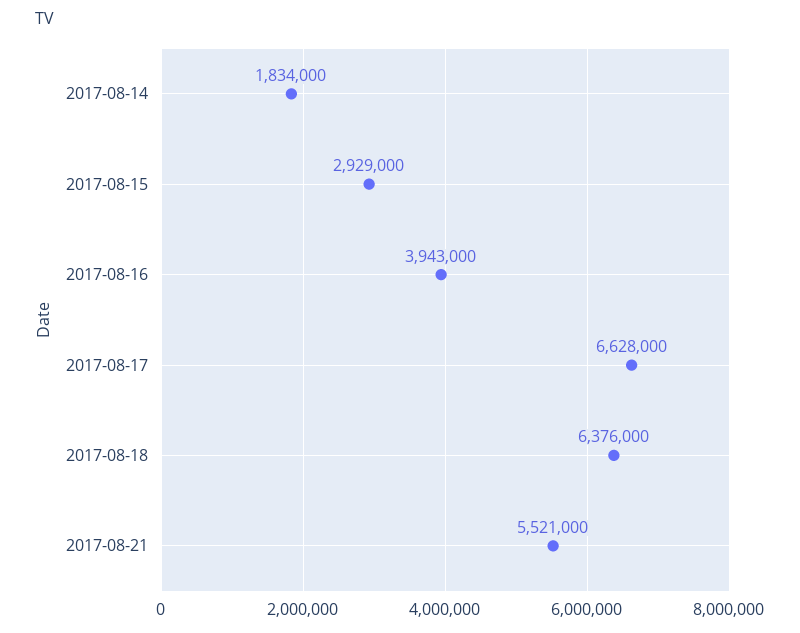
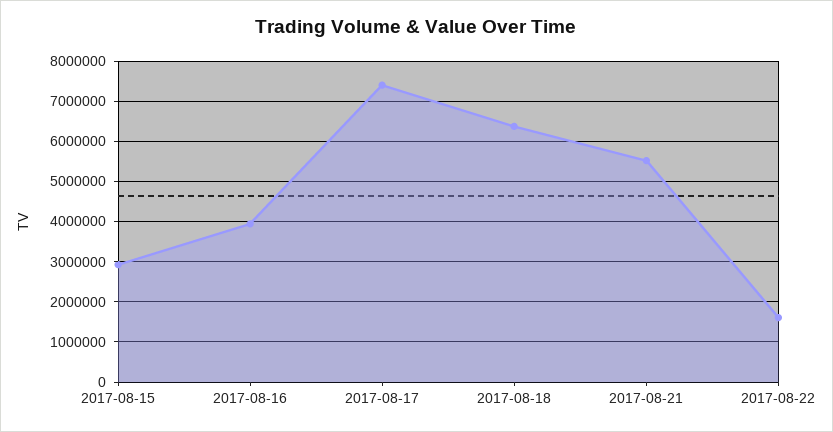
2017-08-14: 1834000 -> none
2017-08-17: 6628000 -> 7400000
2017-08-22: none -> 1600000

